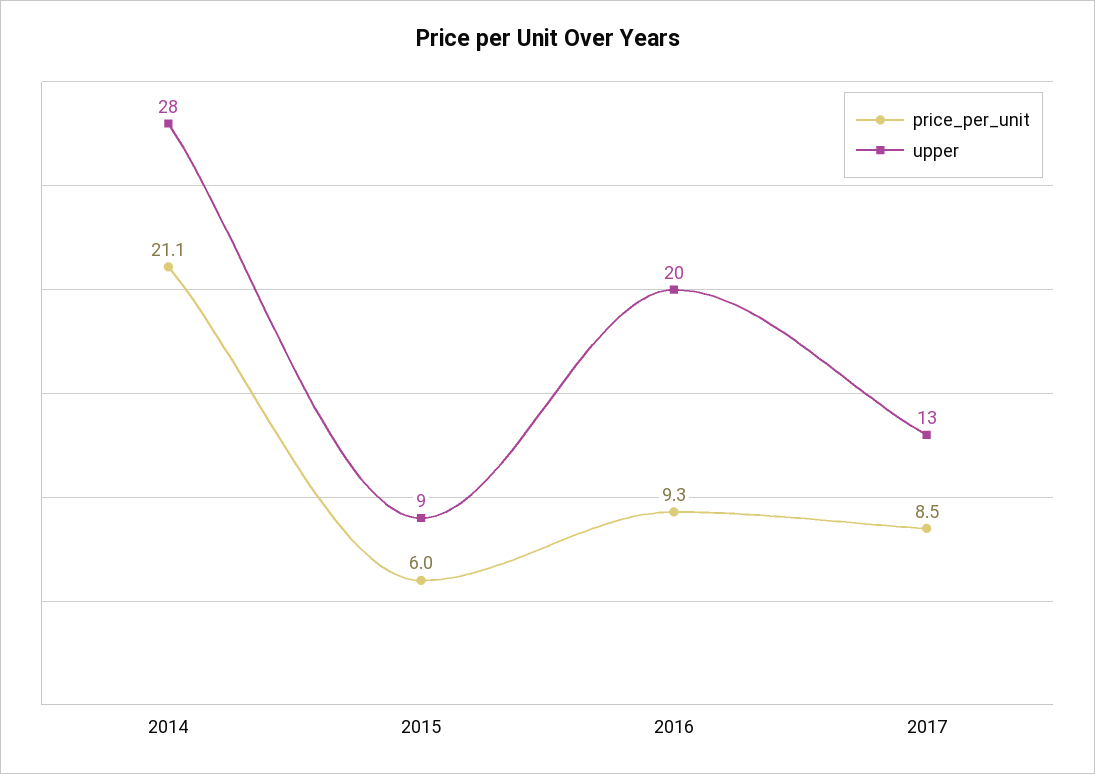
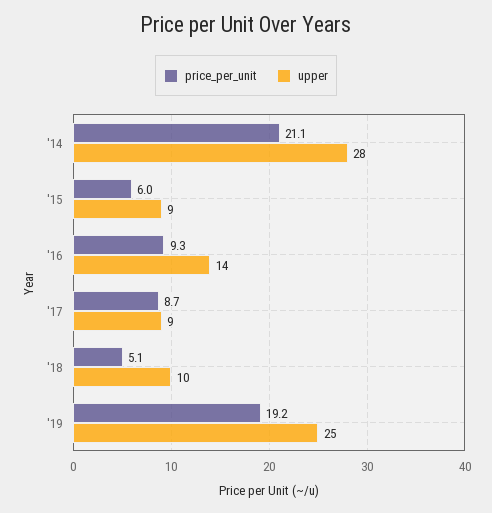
upper, 2016: 20 -> 14
price_per_unit, 2017: 8.5 -> 8.7
upper, 2017: 13 -> 9
price_per_unit, '18: none -> 5.1
upper, '18: none -> 10
price_per_unit, '19: none -> 19.2
upper, '19: none -> 25

